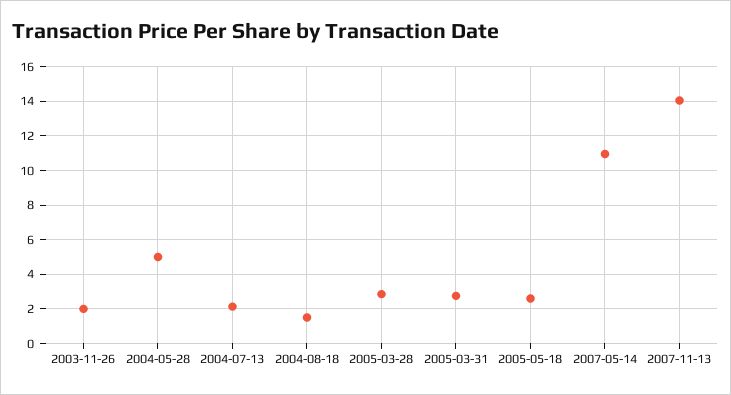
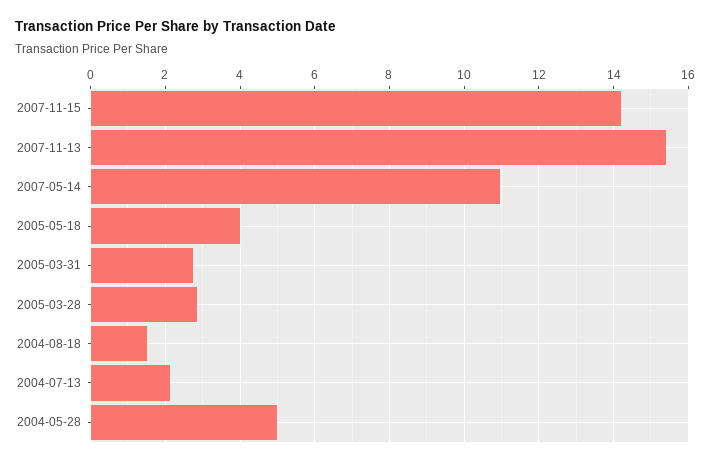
2003-11-26: 2 -> none
2005-05-18: 2.5 -> 4
2007-11-13: 14 -> 15.4
2007-11-15: none -> 14.2

